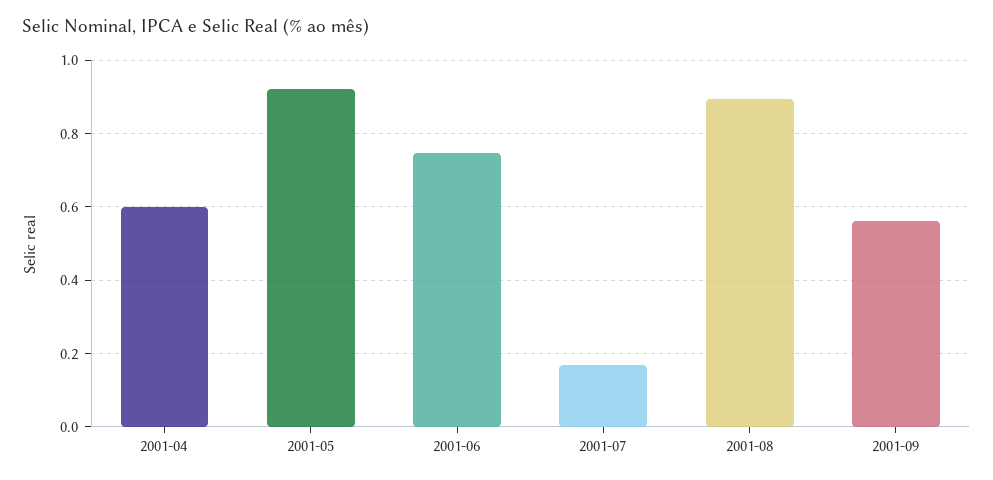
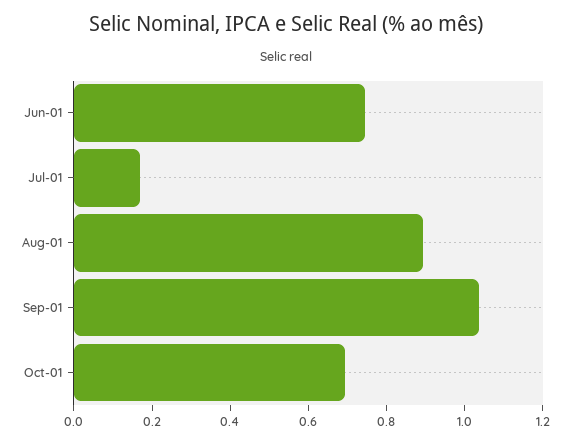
2001-04: 0.6 -> none
2001-05: 0.92 -> none
2001-09: 0.56 -> 1.05
Oct-01: none -> 0.7

